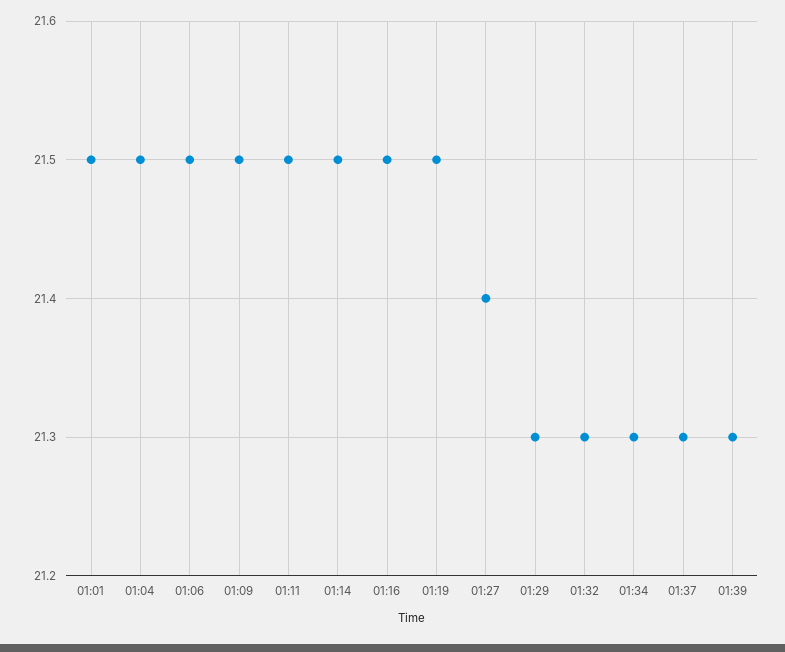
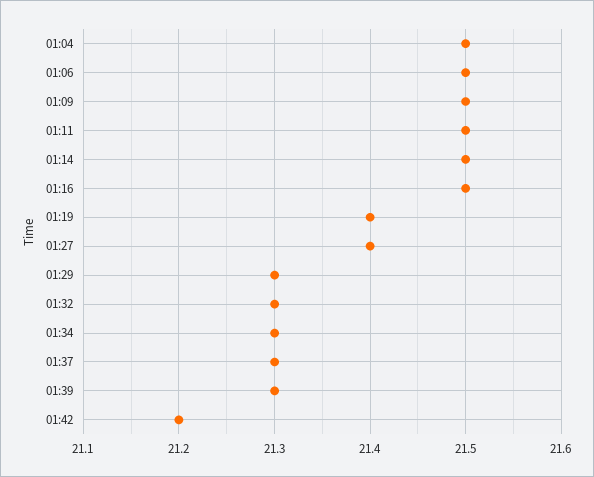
01:01: 21.5 -> none
01:19: 21.5 -> 21.4
01:42: none -> 21.2

